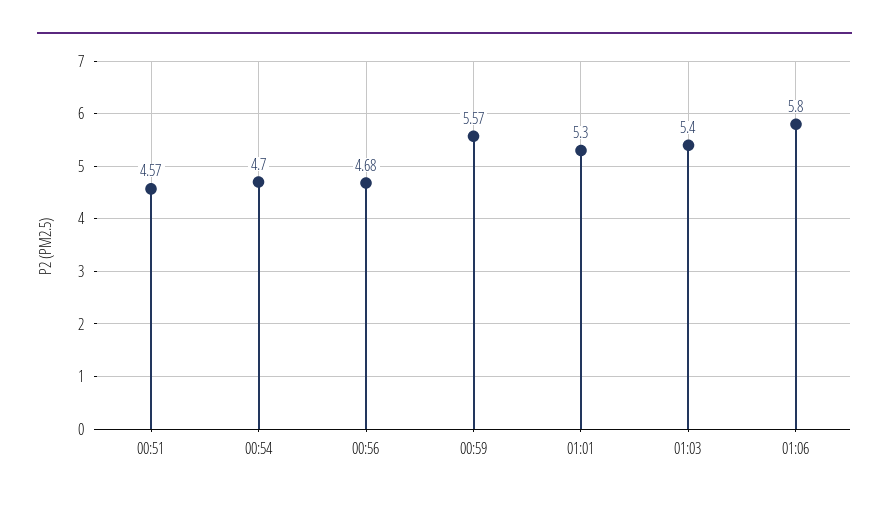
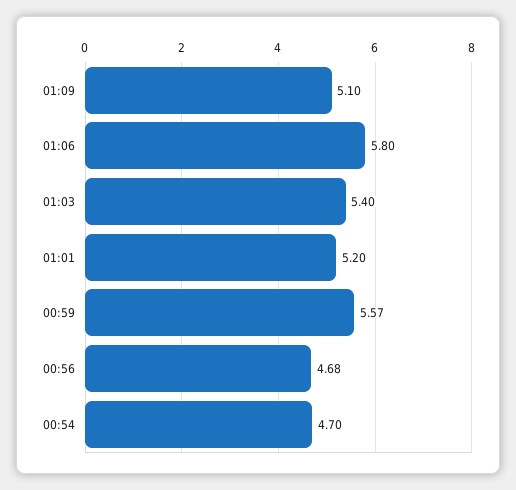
00:51: 4.57 -> none
01:01: 5.3 -> 5.2
01:09: none -> 5.1

